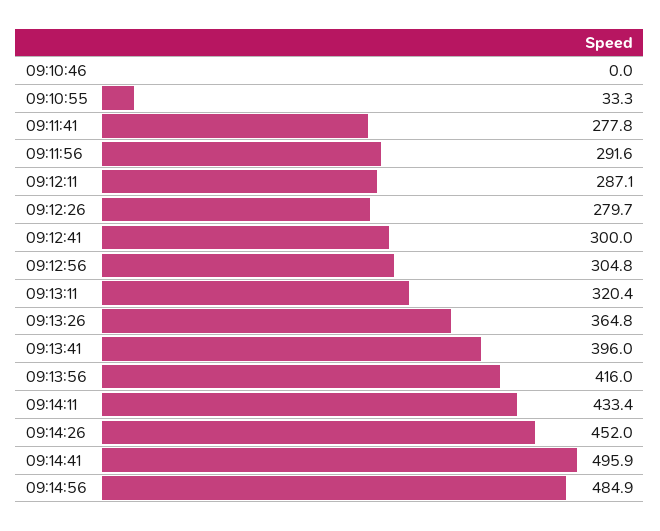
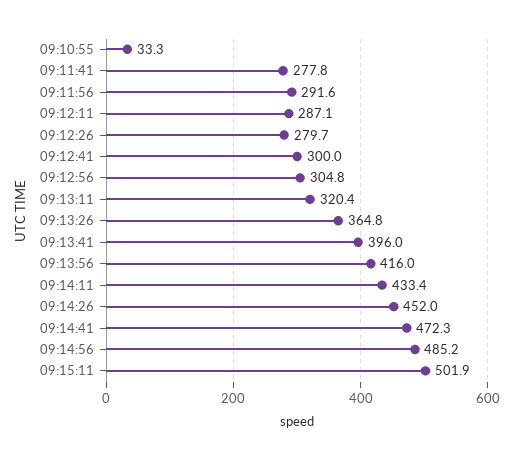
09:10:46: 0 -> none
09:14:41: 495.9 -> 472.3
09:14:56: 484.9 -> 485.2
09:15:11: none -> 501.9

